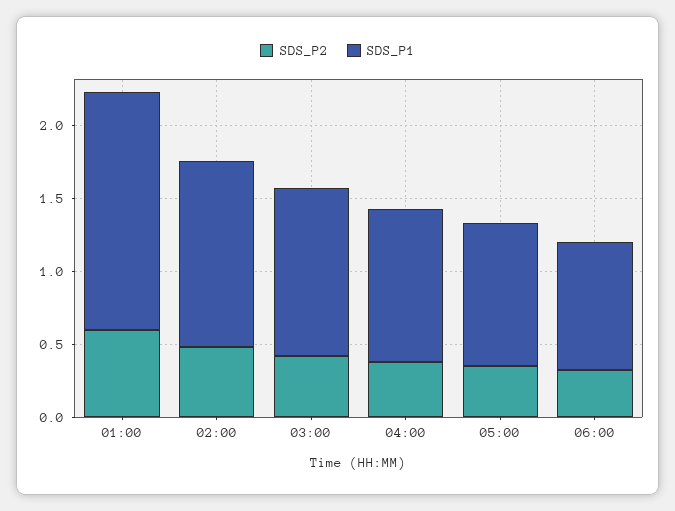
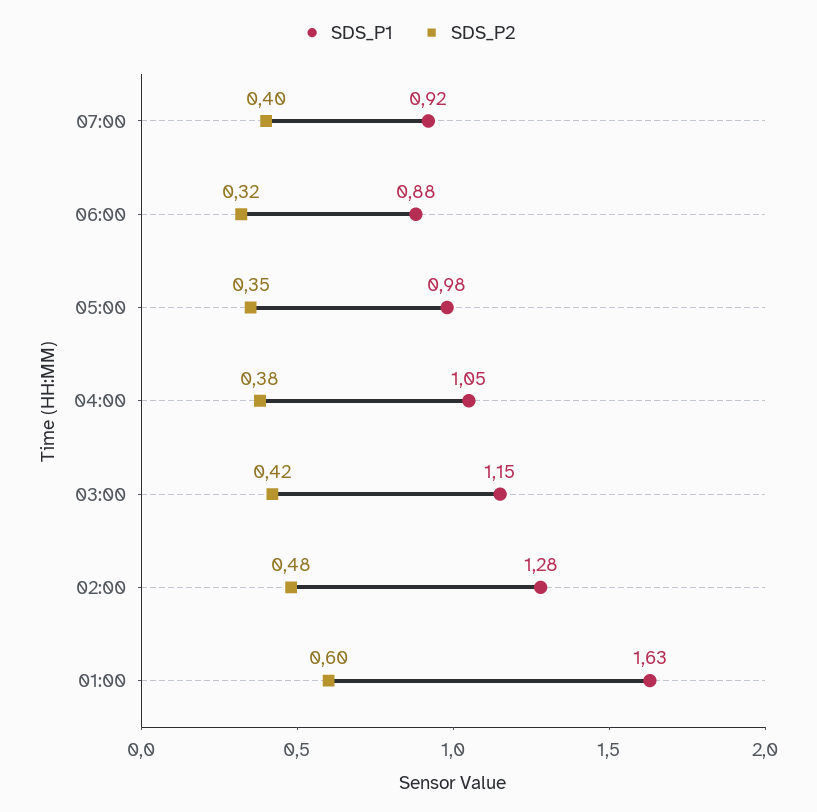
SDS_P1, 07:00: none -> 0.92
SDS_P2, 07:00: none -> 0.4

